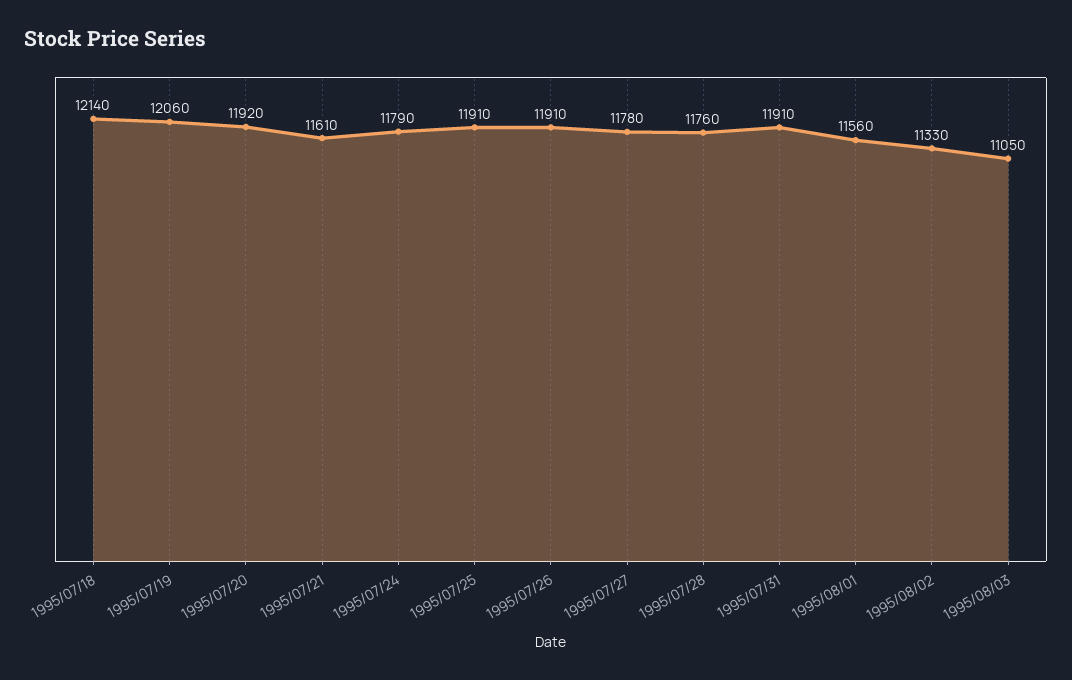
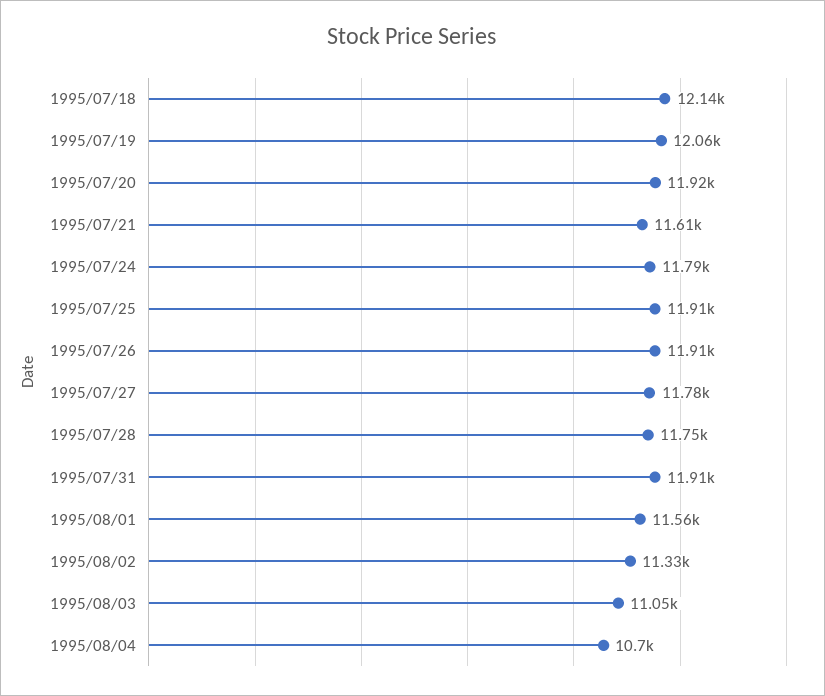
1995/07/28: 11760 -> 11750
1995/08/04: none -> 10700

